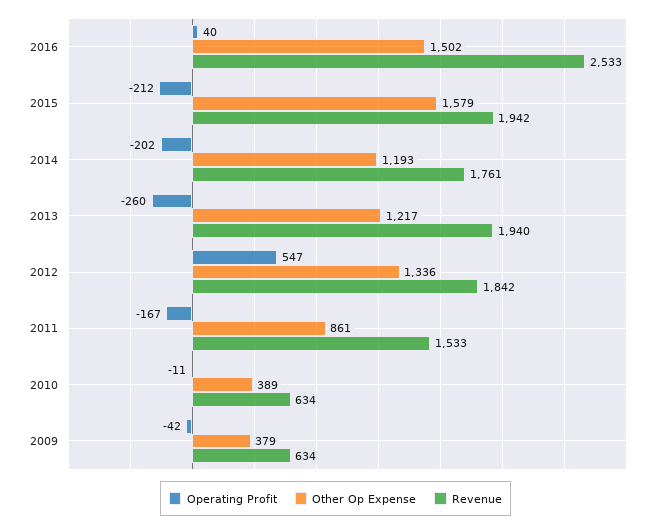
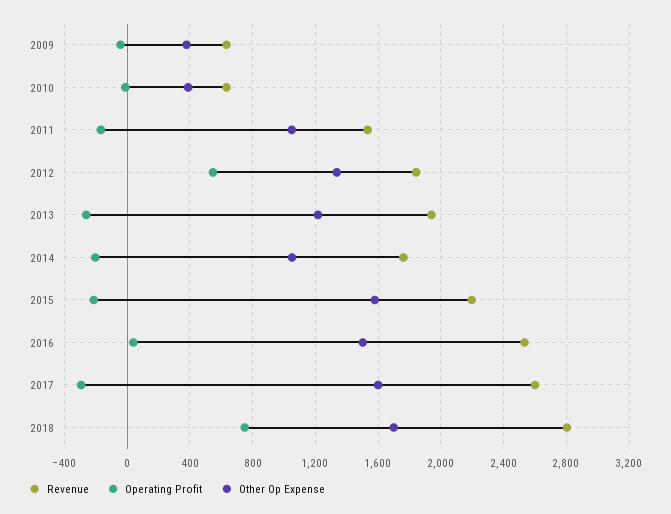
Revenue, 2015: 1942 -> 2200
Other Op Expense, 2014: 1193 -> 1050
Other Op Expense, 2011: 861 -> 1050
Revenue, 2017: none -> 2600
Operating Profit, 2017: none -> -300
Other Op Expense, 2017: none -> 1600
Revenue, 2018: none -> 2800
Operating Profit, 2018: none -> 750
Other Op Expense, 2018: none -> 1700

